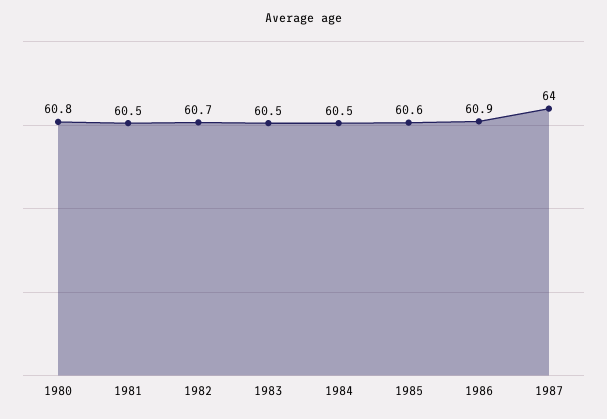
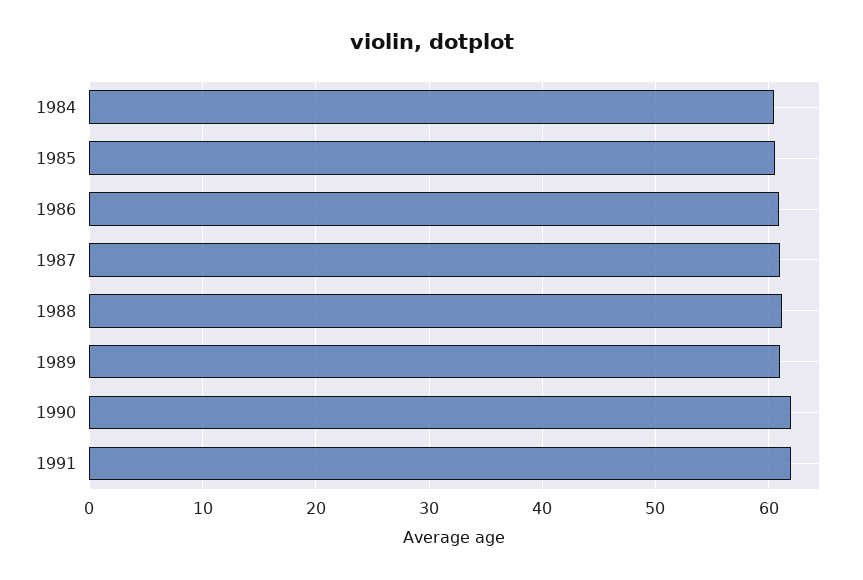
1980: 60.8 -> none
1981: 60.5 -> none
1982: 60.7 -> none
1983: 60.5 -> none
1987: 64 -> 61
1988: none -> 61
1989: none -> 61
1990: none -> 62
1991: none -> 62

